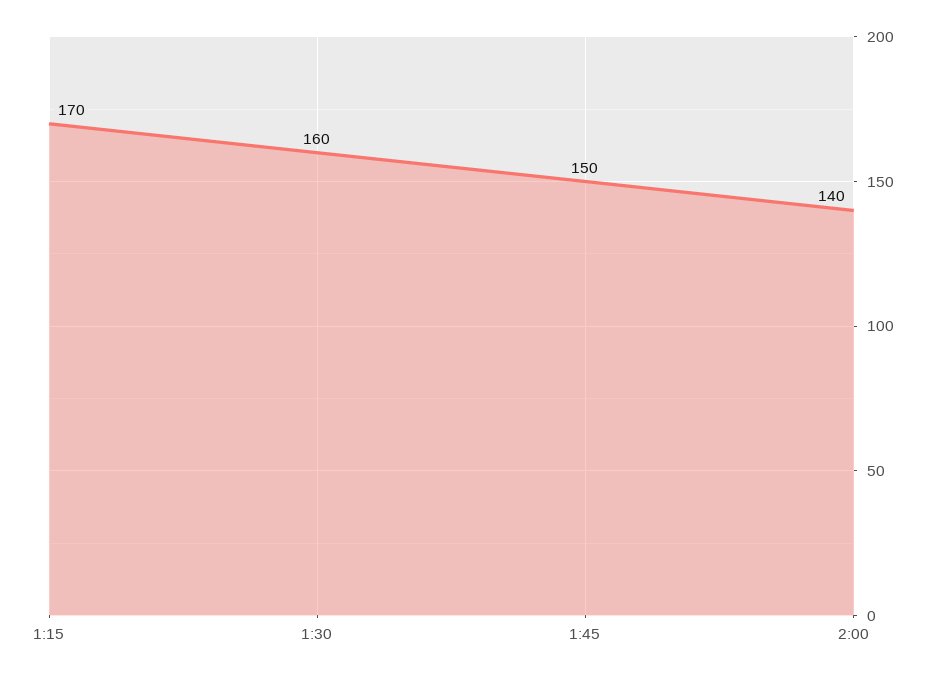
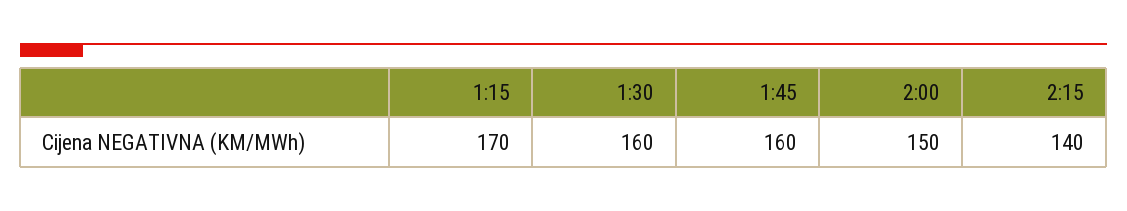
1:45: 150 -> 160
2:00: 140 -> 150
2:15: none -> 140

